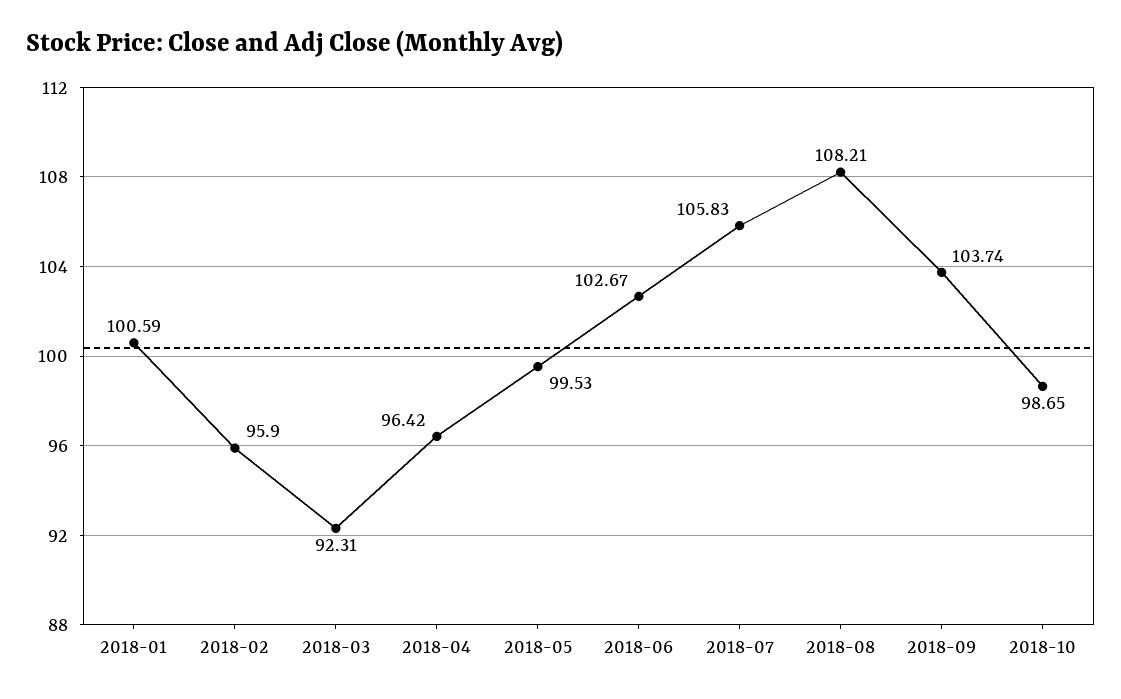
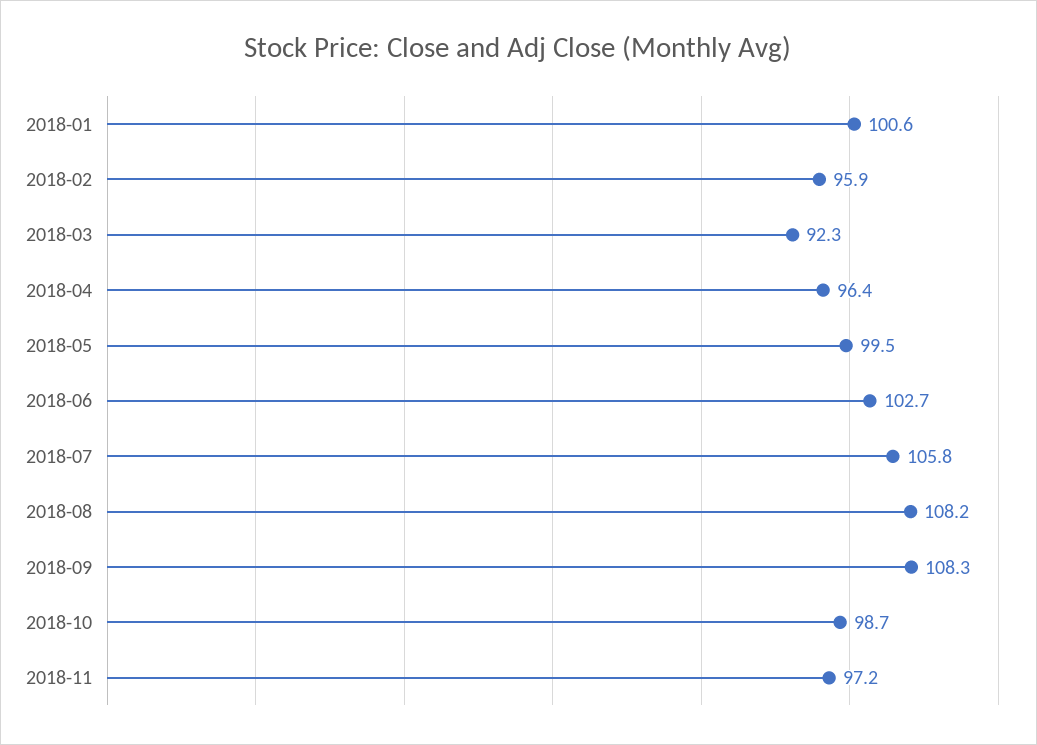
2018-09: 103.74 -> 108.3
2018-11: none -> 97.2

